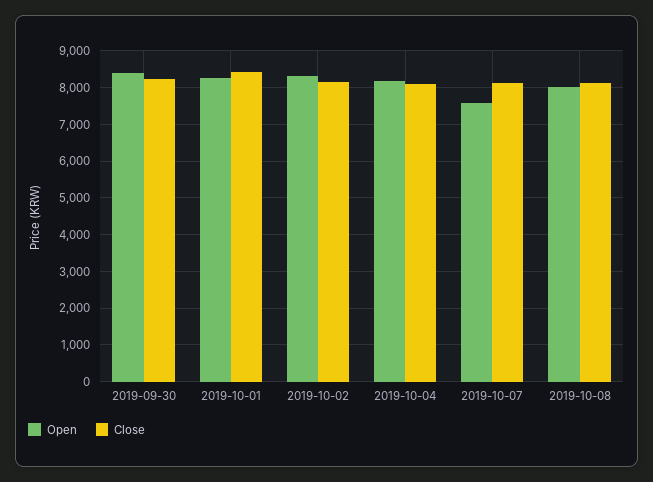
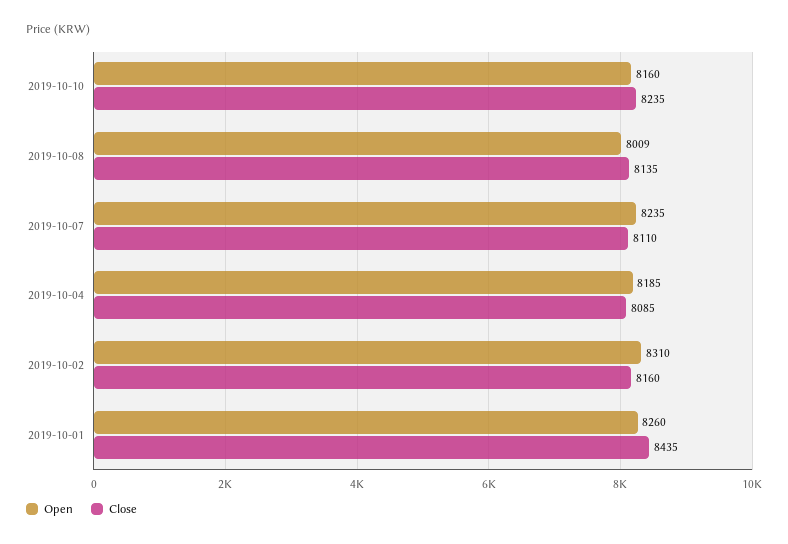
Open, 2019-09-30: 8400 -> none
Close, 2019-09-30: 8200 -> none
Open, 2019-10-07: 7600 -> 8235
Open, 2019-10-10: none -> 8160
Close, 2019-10-10: none -> 8235

